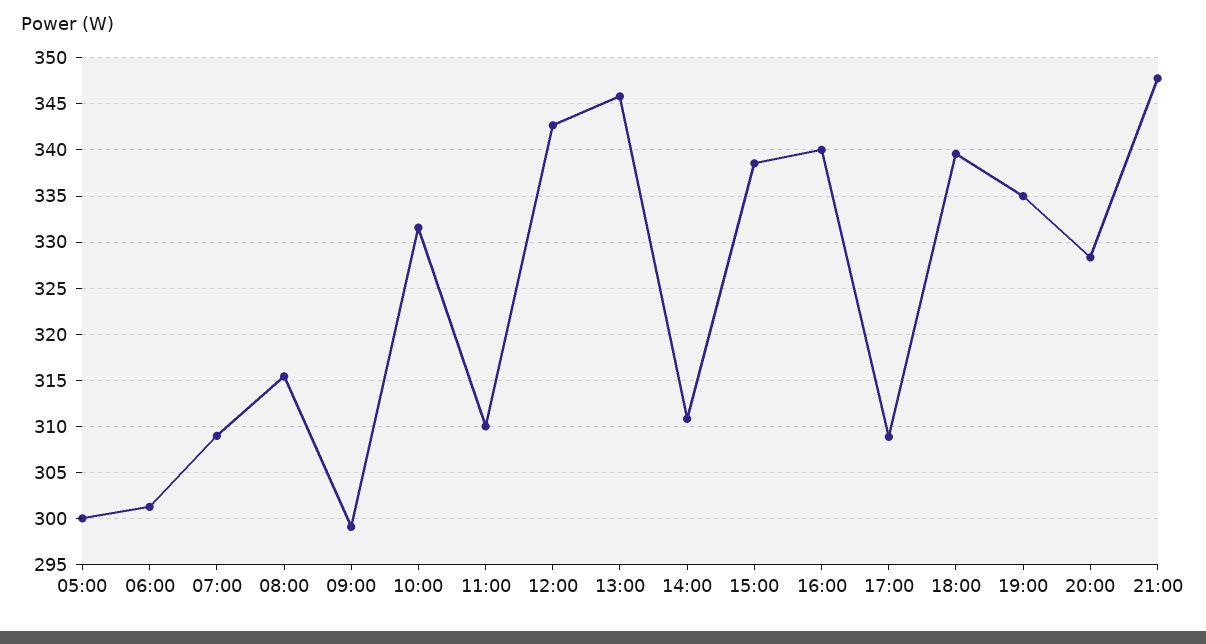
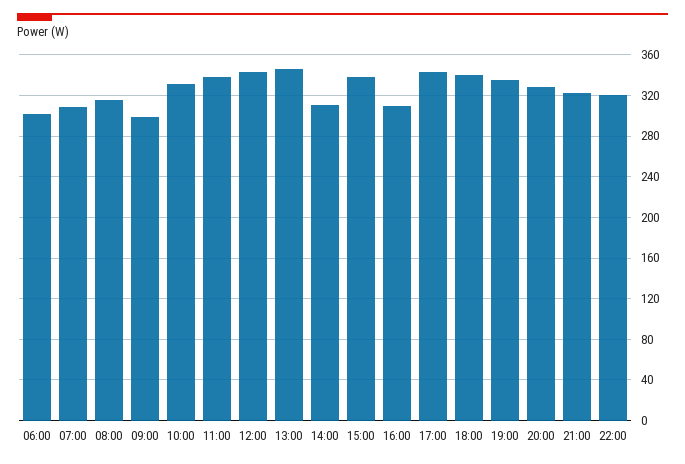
05:00: 300 -> none
11:00: 310 -> 340
16:00: 340 -> 310
17:00: 309 -> 340
21:00: 348 -> 320
22:00: none -> 320

